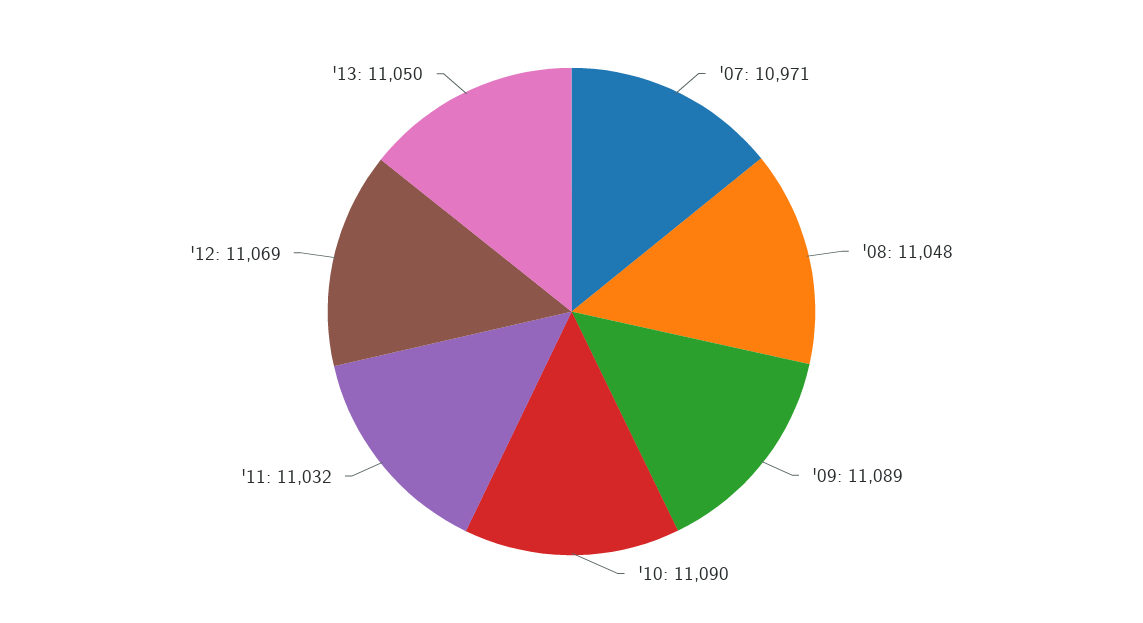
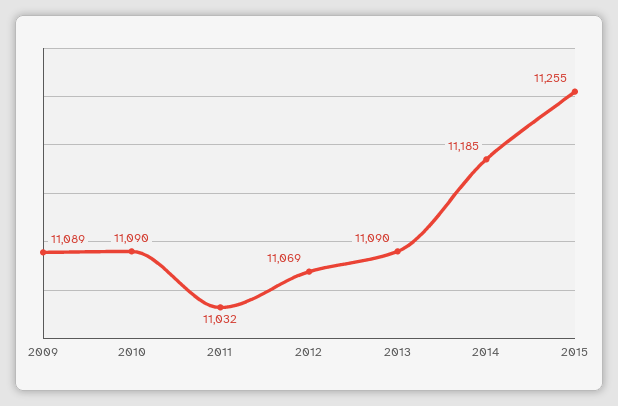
'07: 10971 -> none
'08: 11048 -> none
'13: 11050 -> 11090
2014: none -> 11185
2015: none -> 11255

